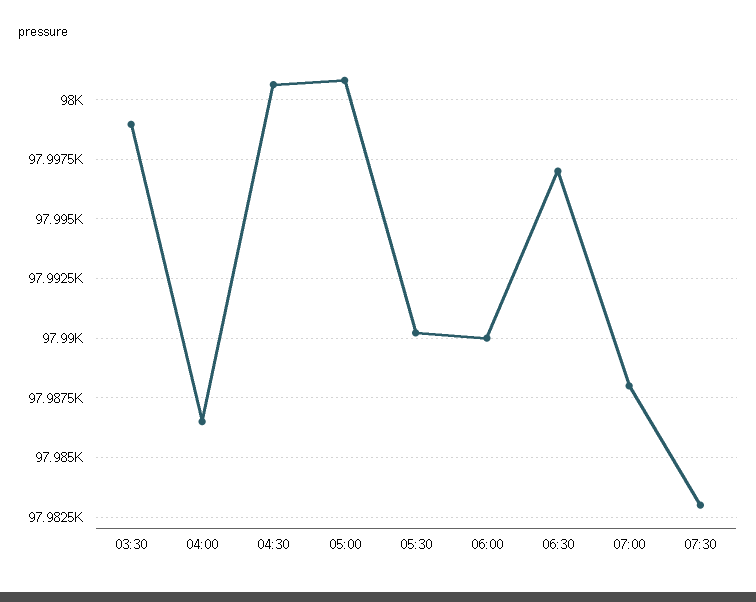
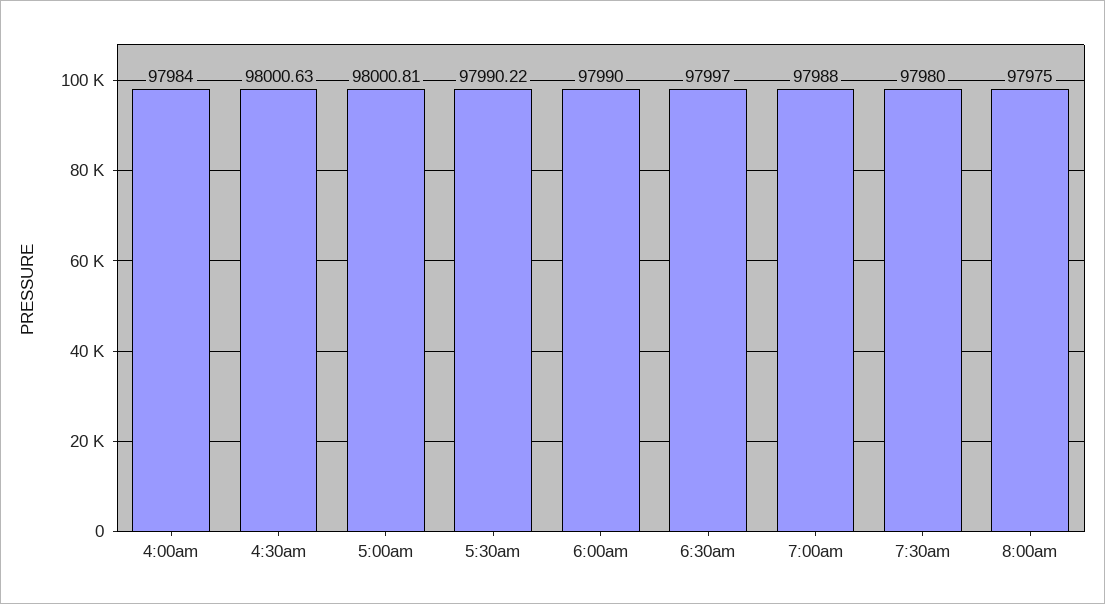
03:30: 97999 -> none
04:00: 97986.5 -> 97984
07:30: 97983 -> 97980
8:00am: none -> 97975

